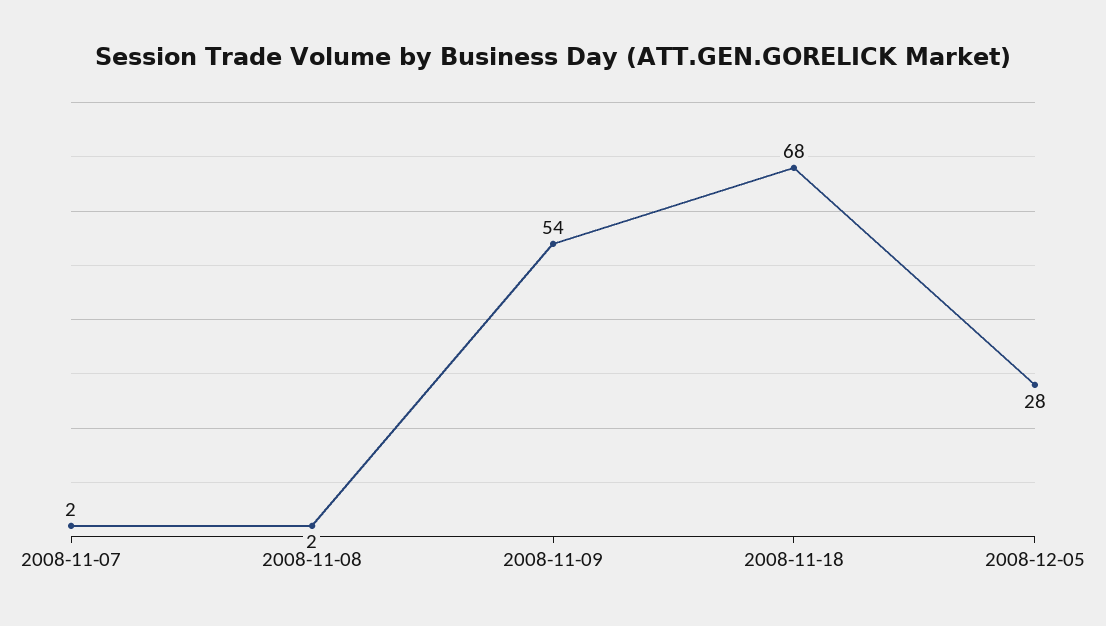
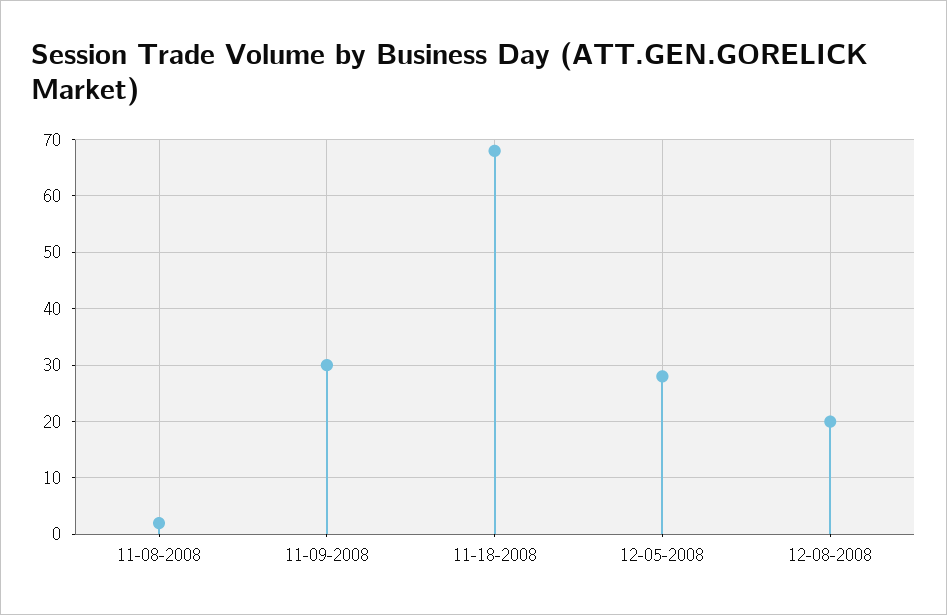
2008-11-07: 2 -> none
2008-11-09: 54 -> 30
12-08-2008: none -> 20

